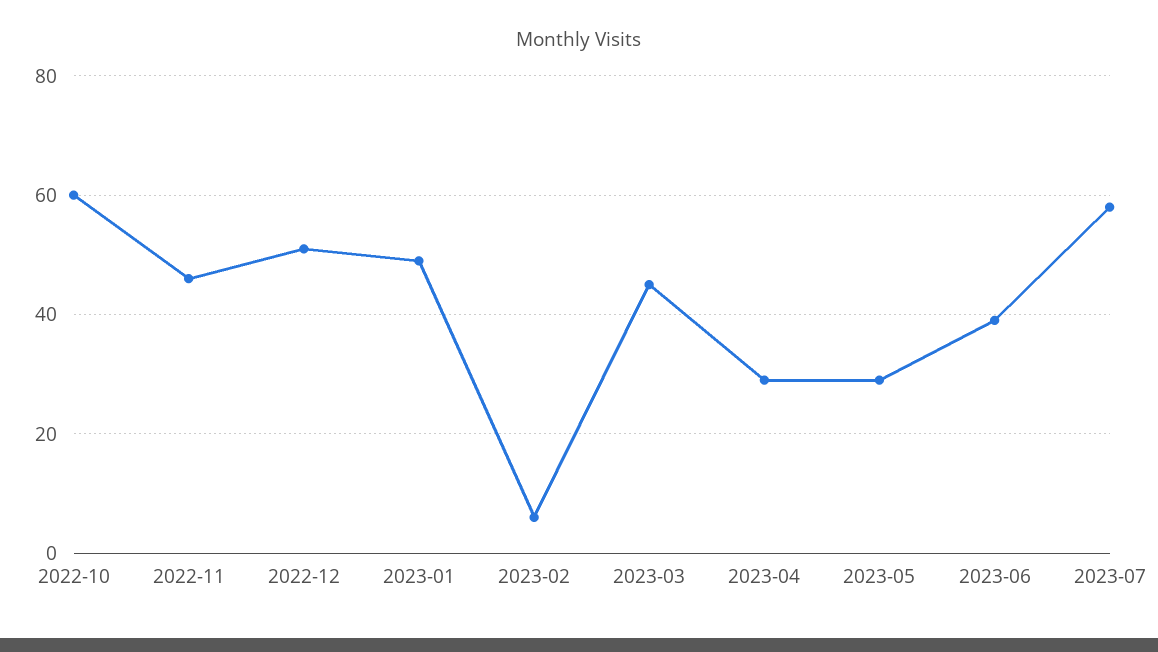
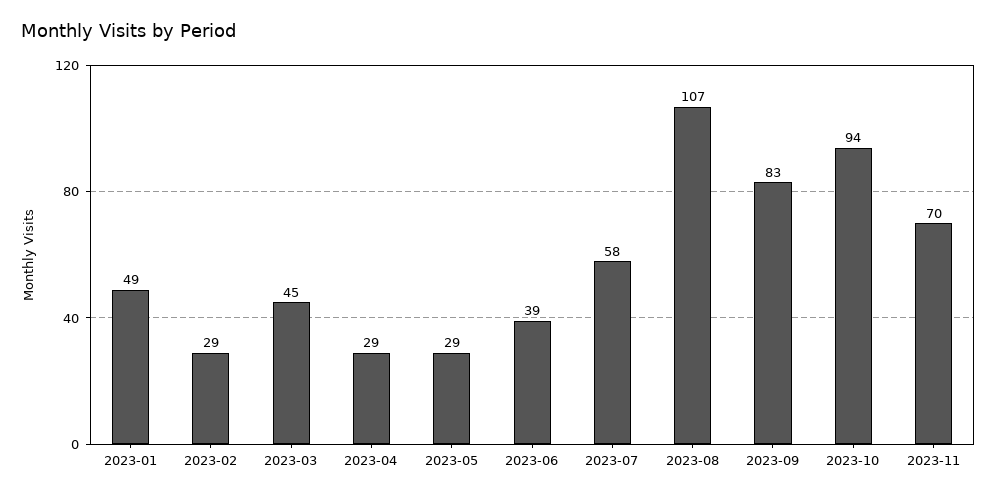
2022-10: 60 -> none
2022-11: 45 -> none
2022-12: 50 -> none
2023-02: 5 -> 29
2023-08: none -> 107
2023-09: none -> 83
2023-10: none -> 94
2023-11: none -> 70

